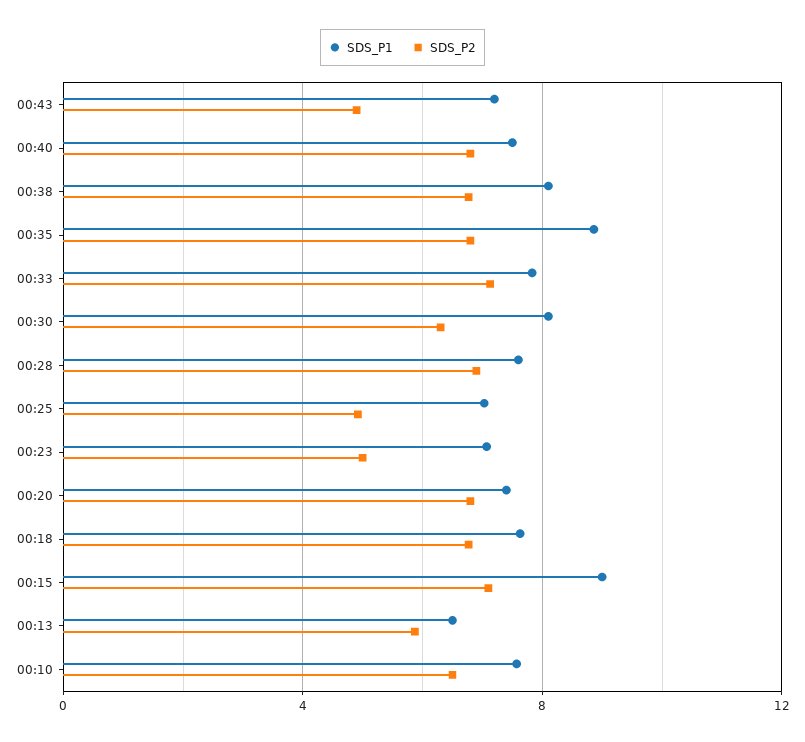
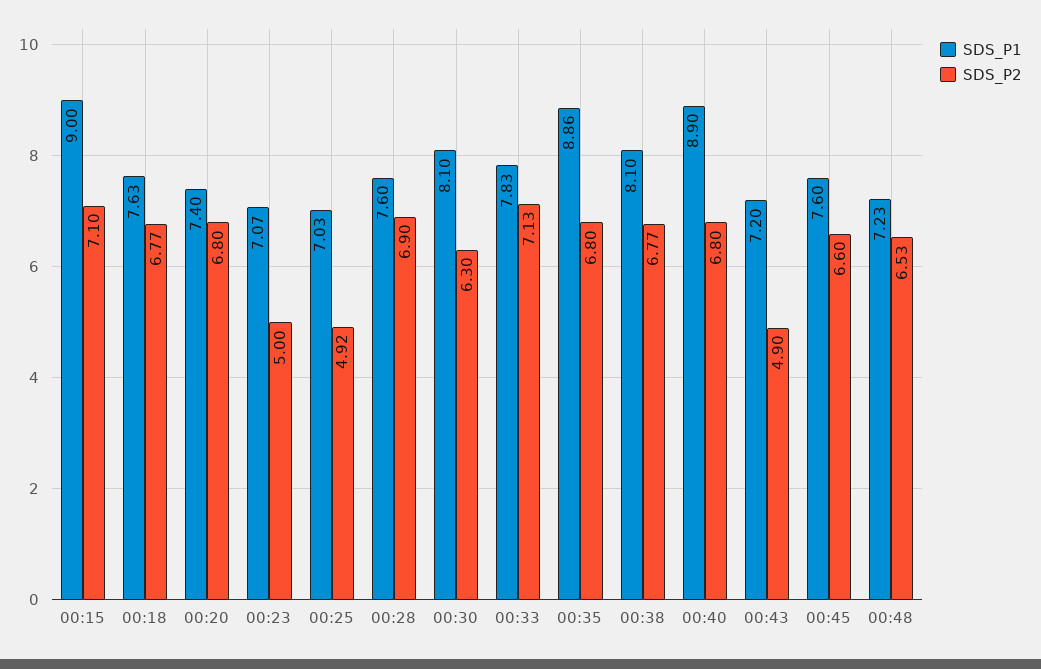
SDS_P1, 00:40: 7.5 -> 8.9
SDS_P1, 00:13: 6.5 -> none
SDS_P2, 00:13: 6 -> none
SDS_P1, 00:10: 7.5 -> none
SDS_P2, 00:10: 6.5 -> none
SDS_P1, 00:45: none -> 7.6
SDS_P2, 00:45: none -> 6.6
SDS_P1, 00:48: none -> 7.23
SDS_P2, 00:48: none -> 6.53

